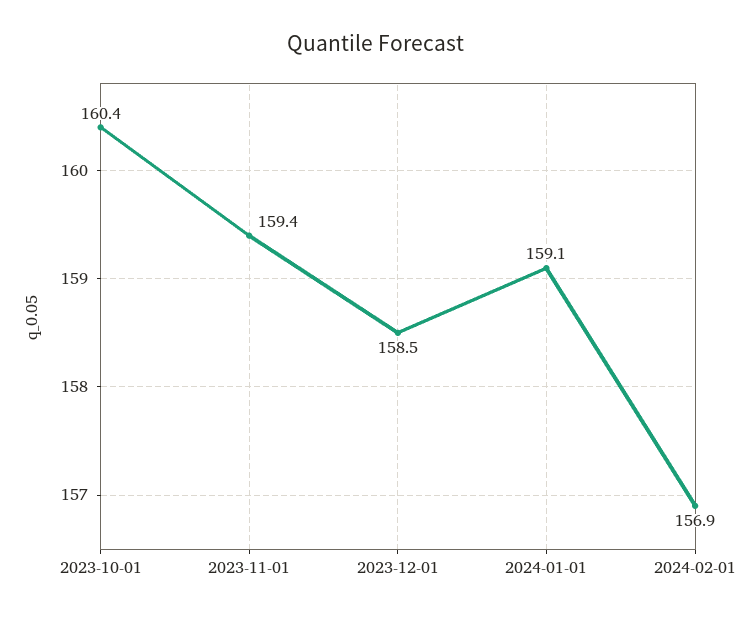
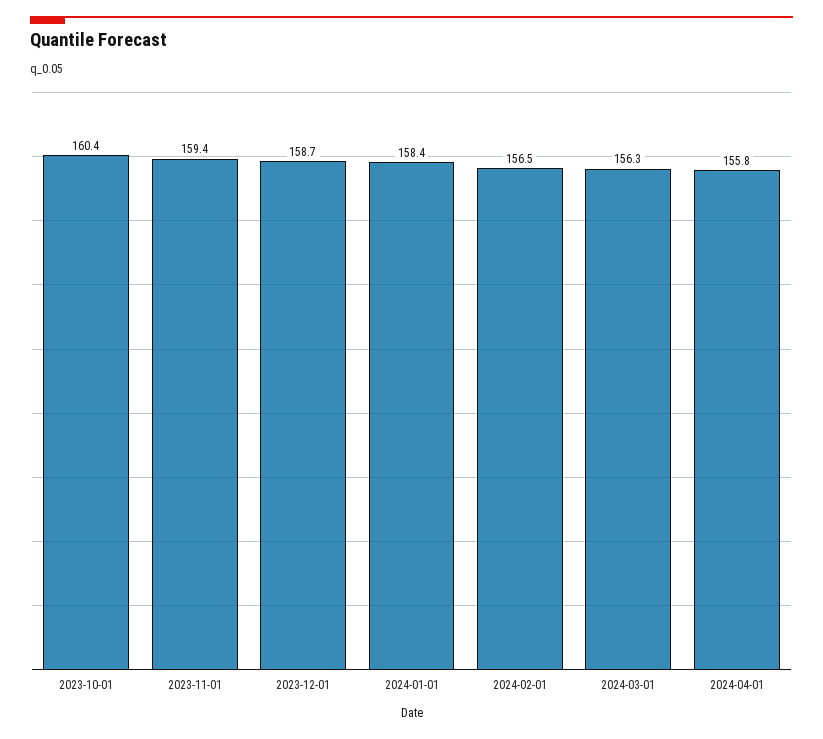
2023-12-01: 158.5 -> 158.7
2024-01-01: 159.1 -> 158.4
2024-02-01: 156.9 -> 156.5
2024-03-01: none -> 156.3
2024-04-01: none -> 155.8

